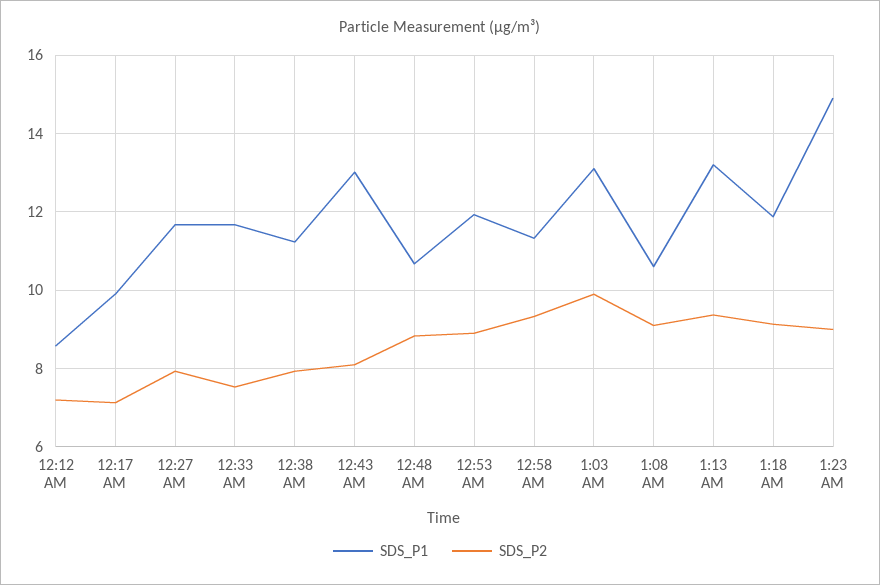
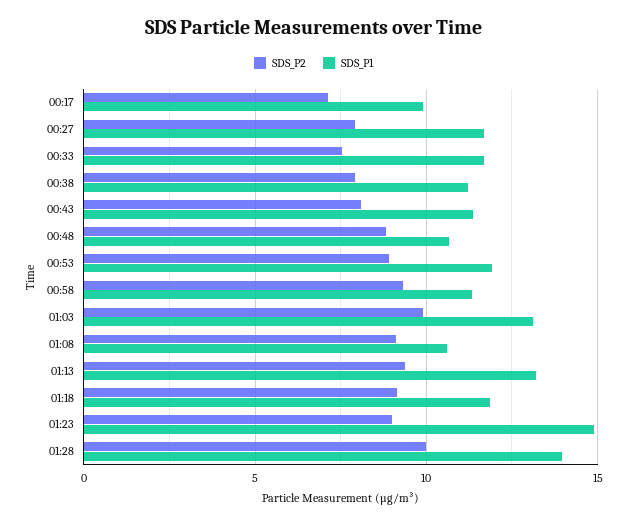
SDS_P1, 12:12 AM: 8.6 -> none
SDS_P2, 12:12 AM: 7.2 -> none
SDS_P1, 12:43 AM: 13 -> 11.5
SDS_P2, 01:28: none -> 10
SDS_P1, 01:28: none -> 14

